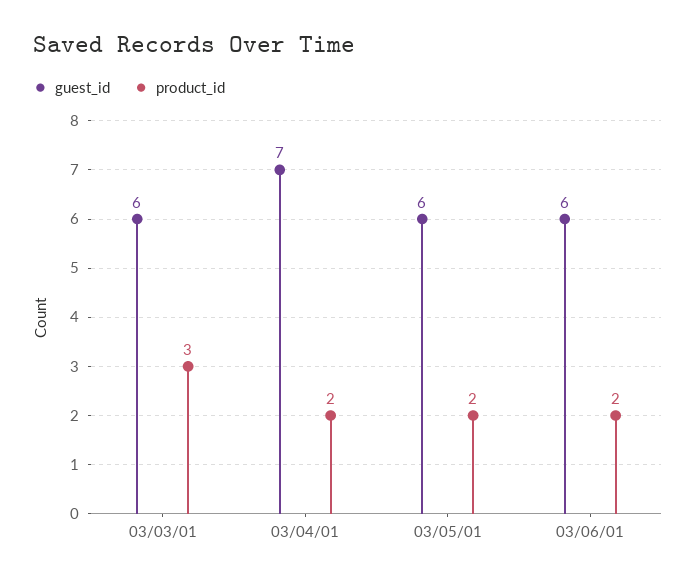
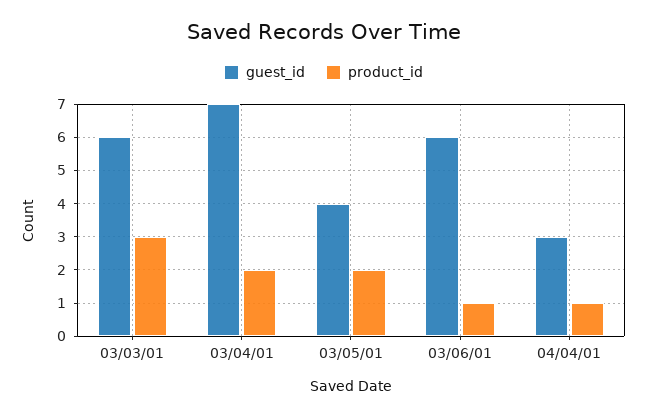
guest_id, 03/05/01: 6 -> 4
product_id, 03/06/01: 2 -> 1
guest_id, 04/04/01: none -> 3
product_id, 04/04/01: none -> 1

